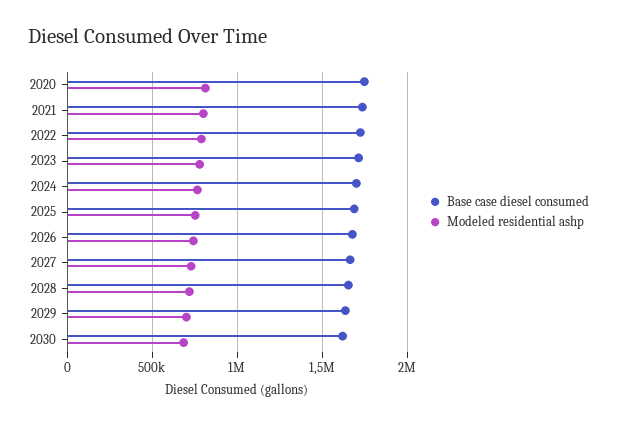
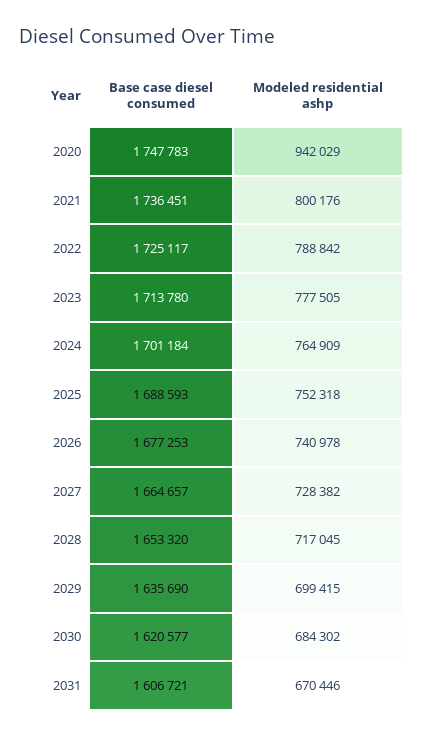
Modeled residential ashp, 2020: 800000 -> 942029
Base case diesel consumed, 2031: none -> 1606721
Modeled residential ashp, 2031: none -> 670446

